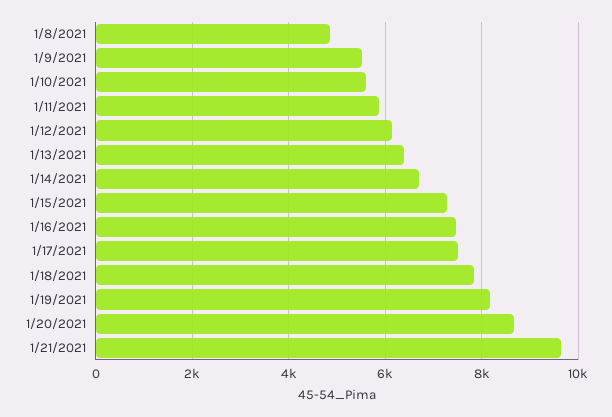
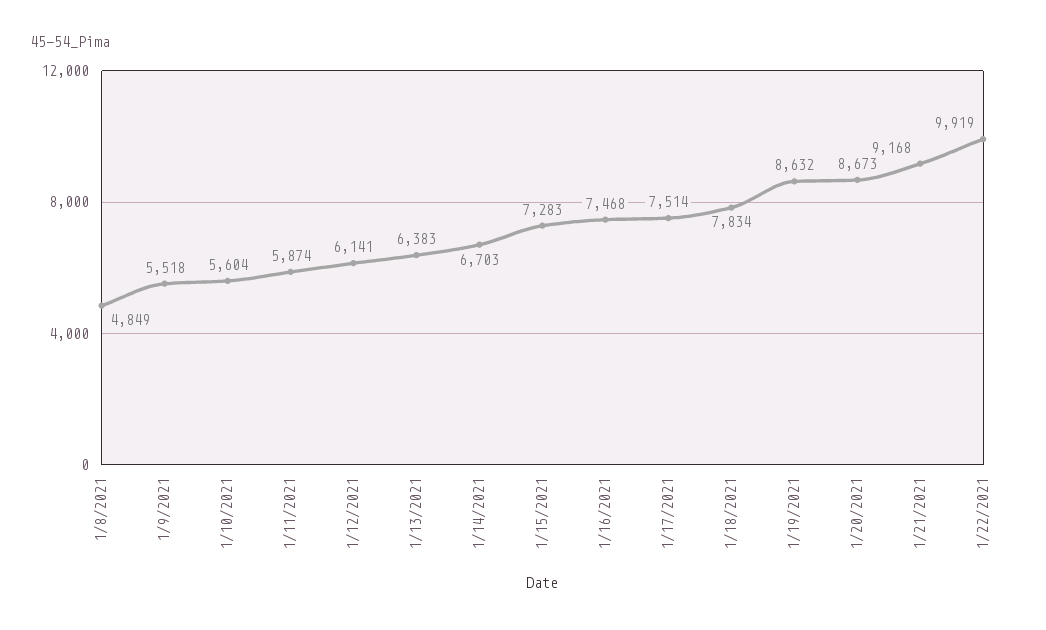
1/19/2021: 8200 -> 8632
1/21/2021: 9600 -> 9168
1/22/2021: none -> 9919

